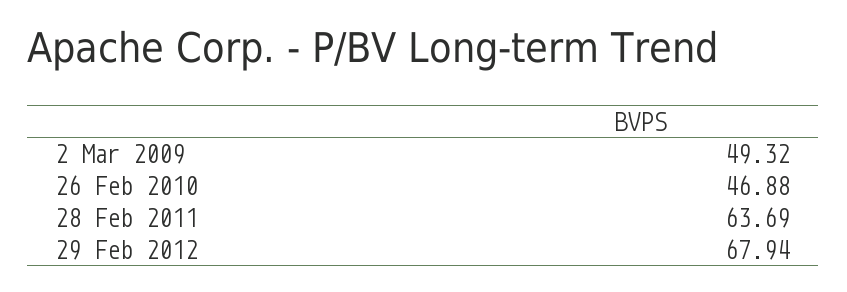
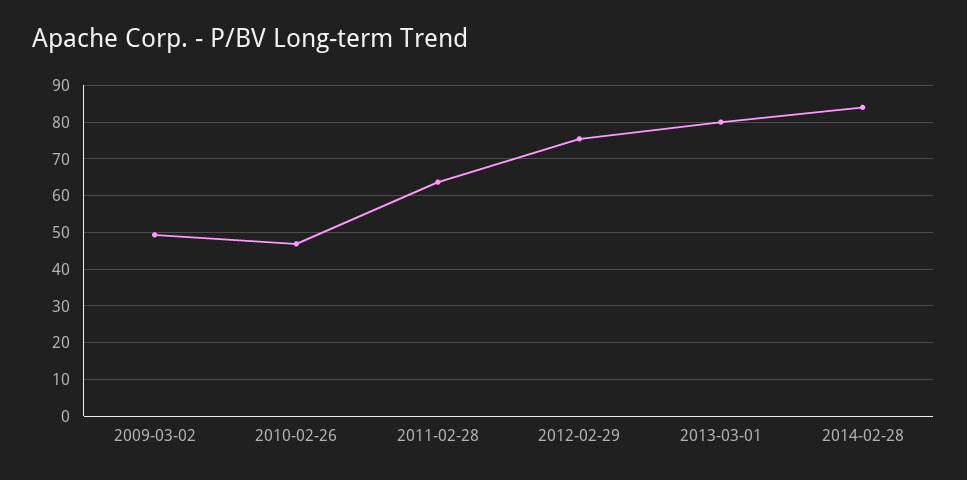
29 Feb 2012: 67.94 -> 76
2013-03-01: none -> 80
2014-02-28: none -> 84

